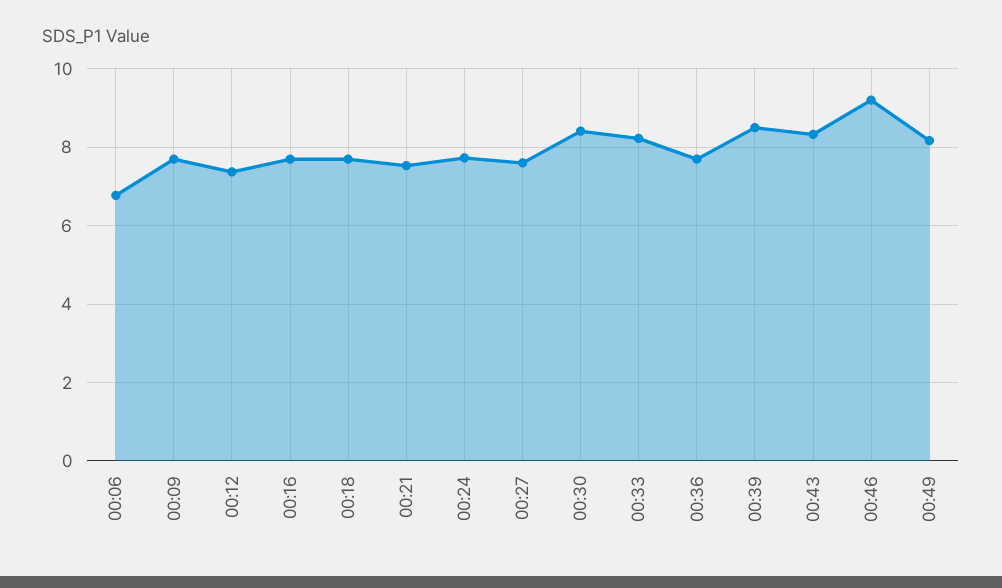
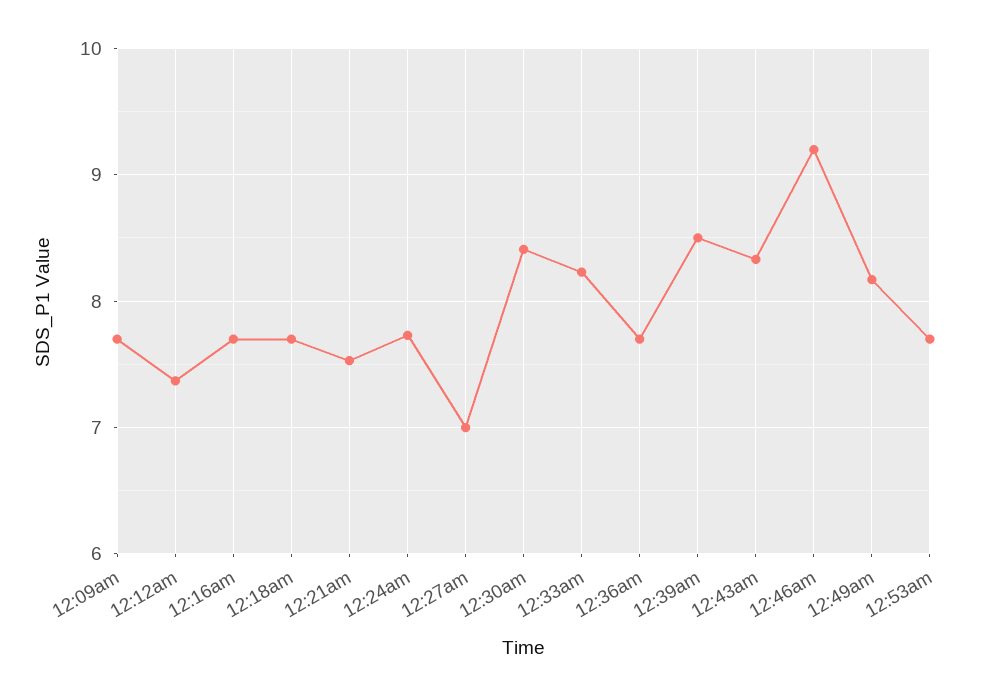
00:06: 6.8 -> none
00:27: 7.6 -> 7
12:53am: none -> 7.7

